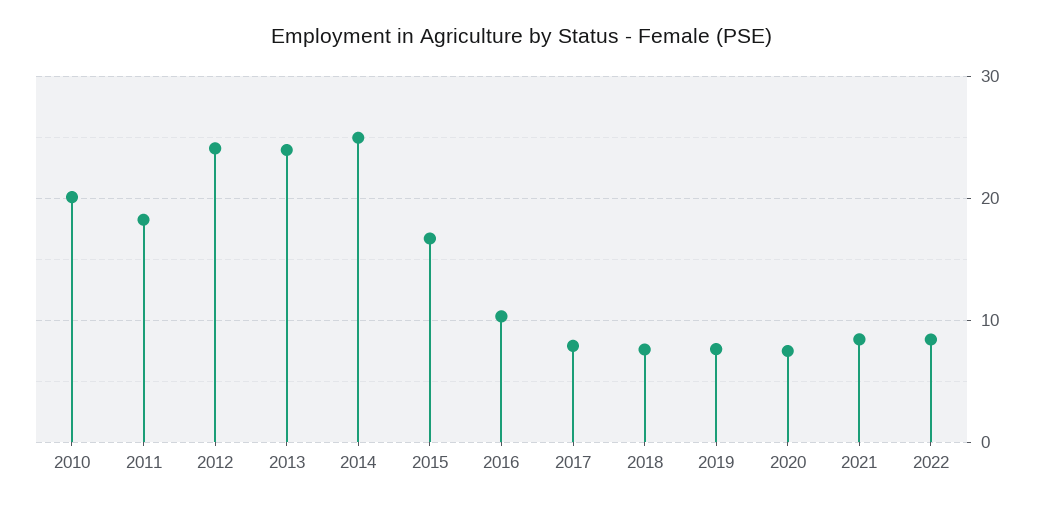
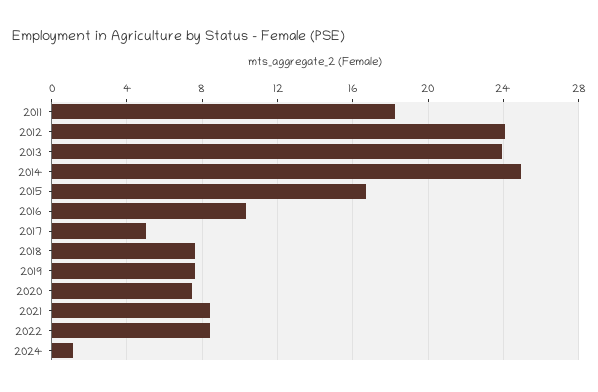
2010: 20 -> none
2017: 8 -> 5
2024: none -> 1

